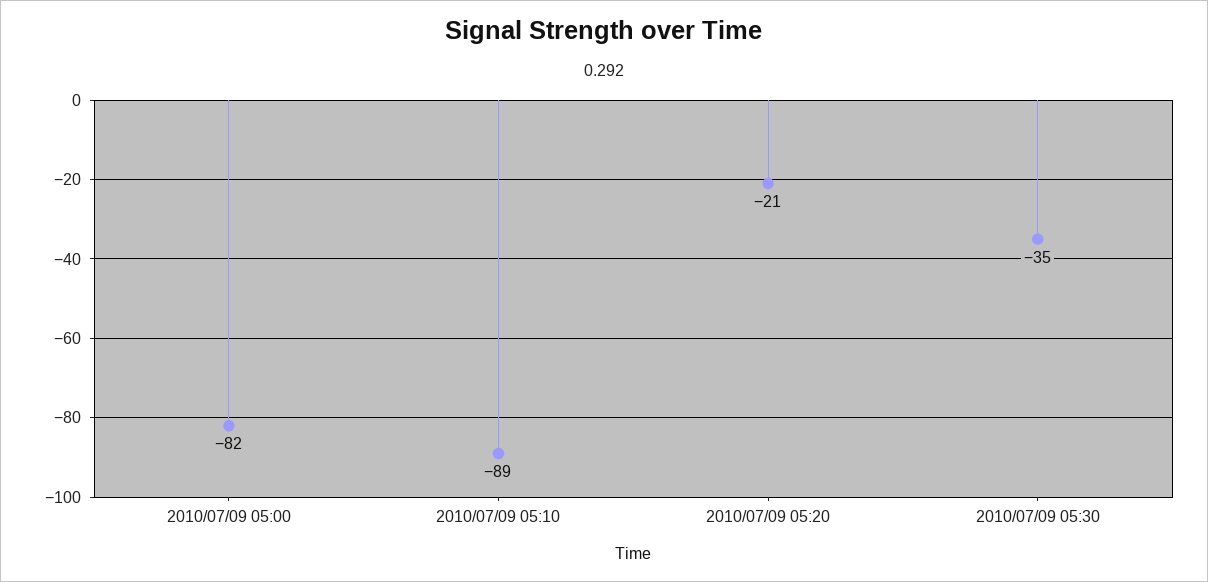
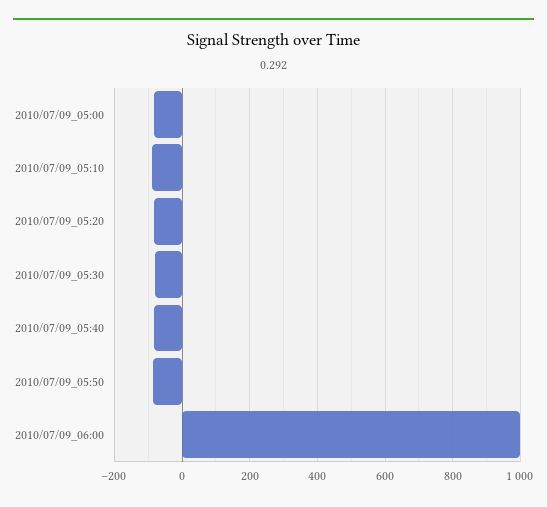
2010/07/09 05:20: -21 -> -80
2010/07/09 05:30: -35 -> -80
2010/07/09_05:40: none -> -80
2010/07/09_05:50: none -> -80
2010/07/09_06:00: none -> 1000

